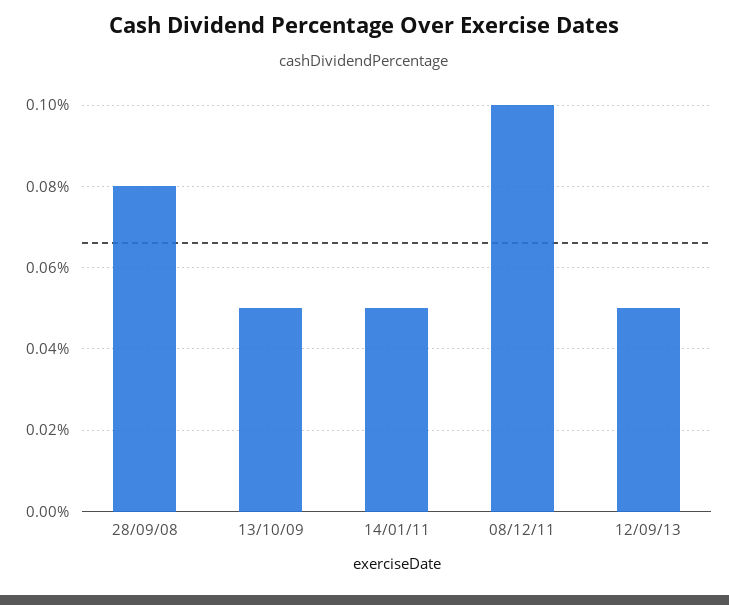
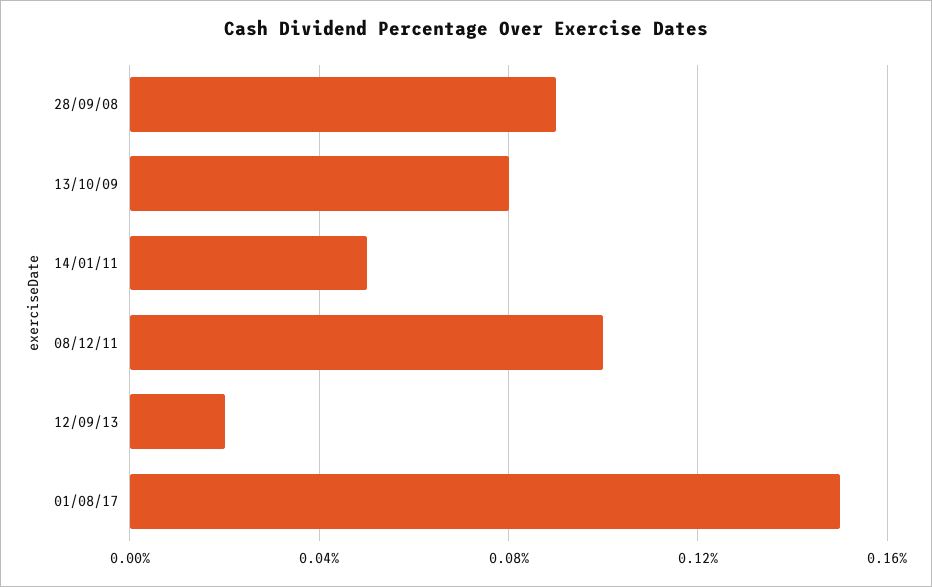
28/09/08: 0.08 -> 0.09
13/10/09: 0.05 -> 0.08
12/09/13: 0.05 -> 0.02
01/08/17: none -> 0.15

